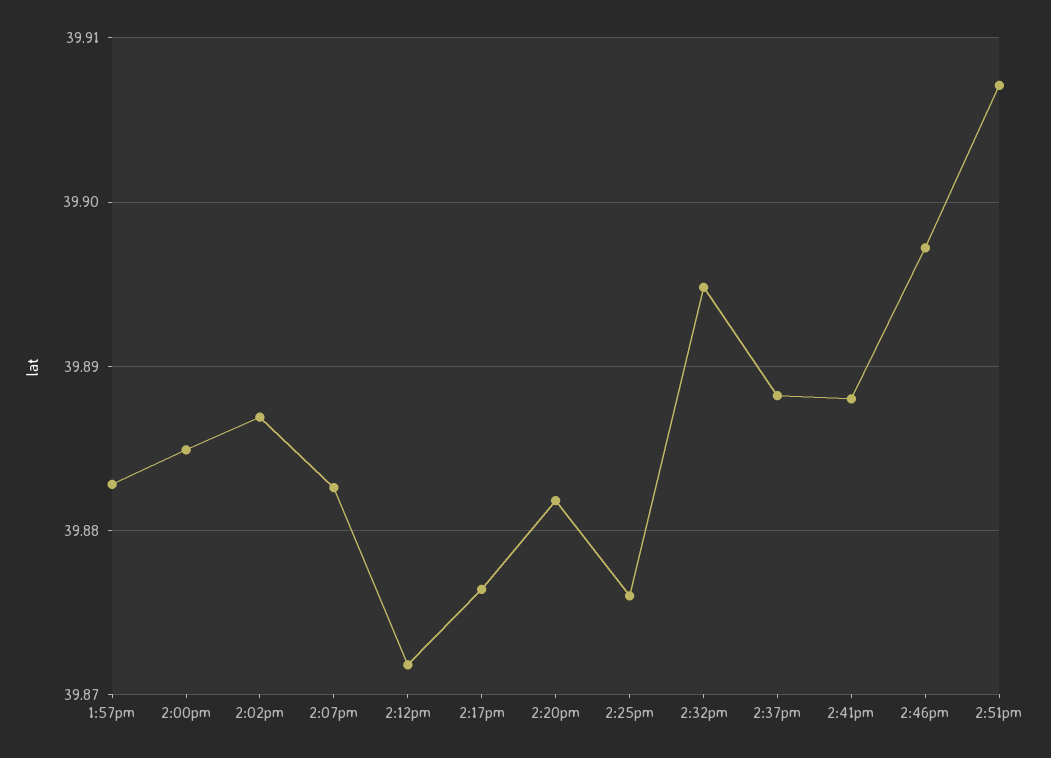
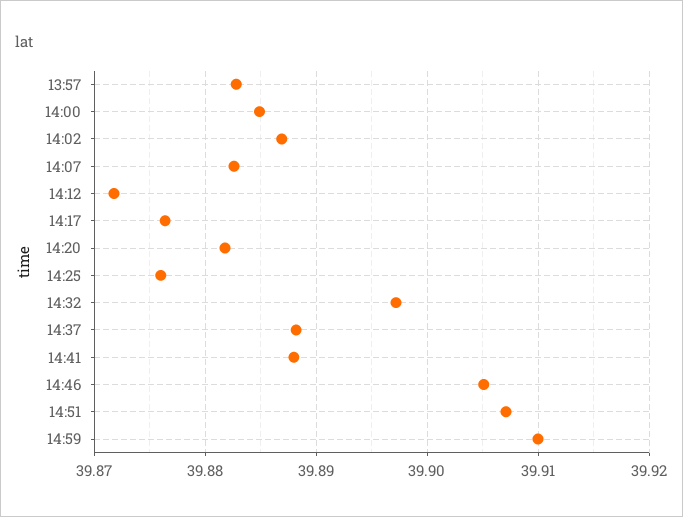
2:32pm: 39.895 -> 39.897
2:46pm: 39.897 -> 39.905
14:59: none -> 39.91

